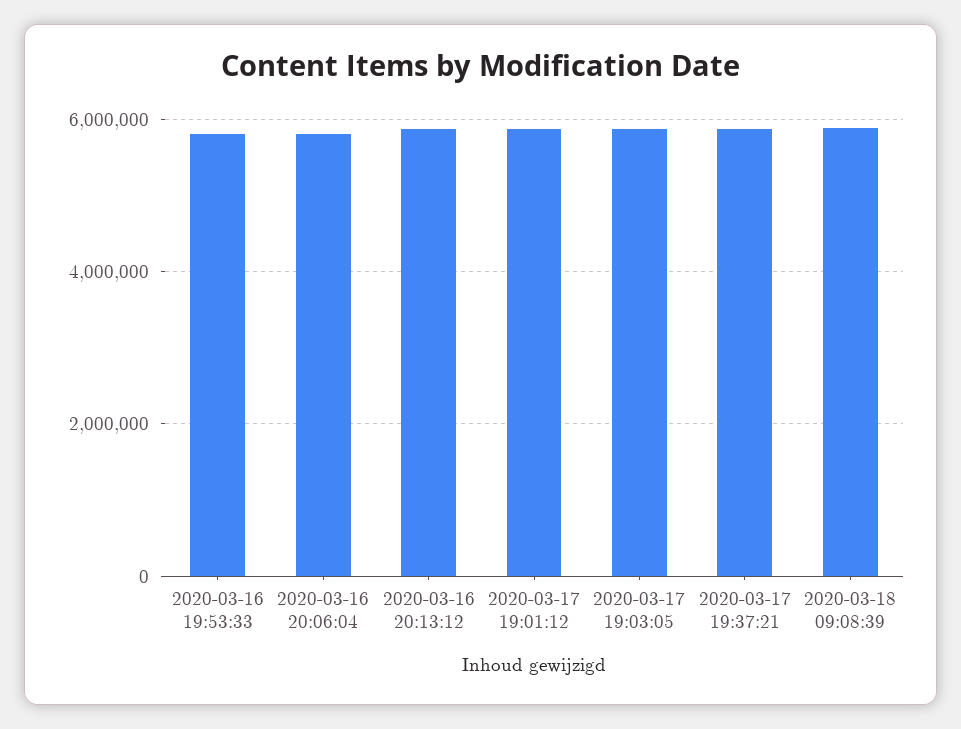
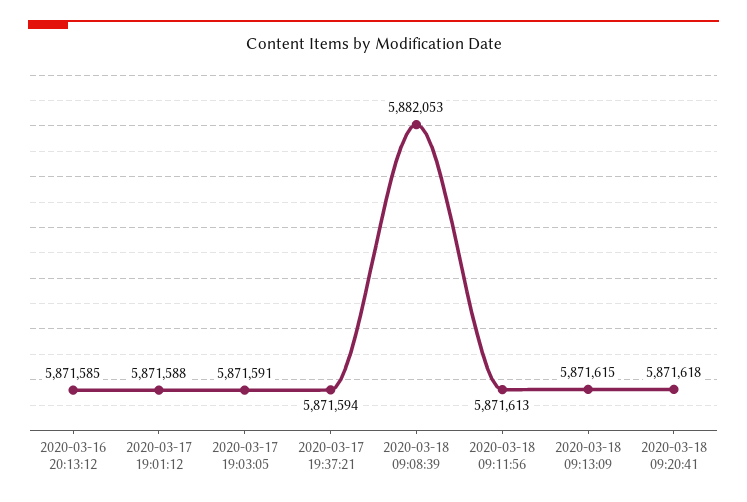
2020-03-16 19:53:33: 5800000 -> none
2020-03-16 20:06:04: 5800000 -> none
2020-03-18 09:11:56: none -> 5871613
2020-03-18 09:13:09: none -> 5871615
2020-03-18 09:20:41: none -> 5871618

